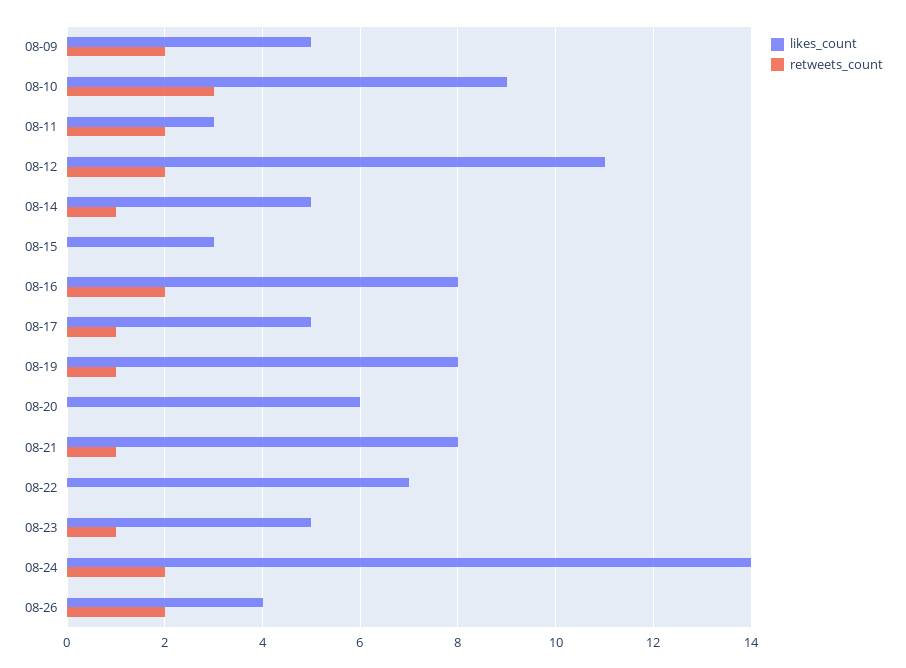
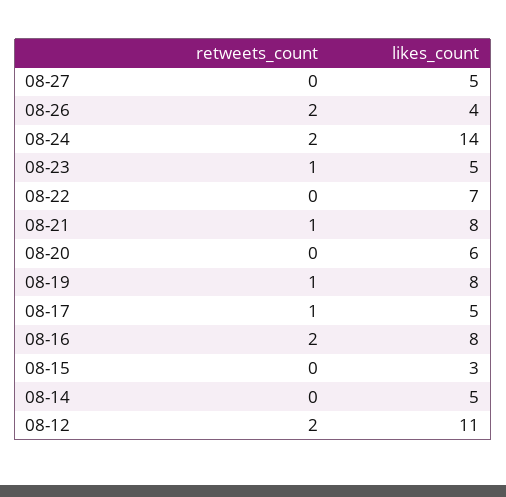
likes_count, 08-09: 5 -> none
retweets_count, 08-09: 2 -> none
likes_count, 08-10: 9 -> none
retweets_count, 08-10: 3 -> none
likes_count, 08-11: 3 -> none
retweets_count, 08-11: 2 -> none
retweets_count, 08-14: 1 -> 0
retweets_count, 08-27: none -> 0
likes_count, 08-27: none -> 5

